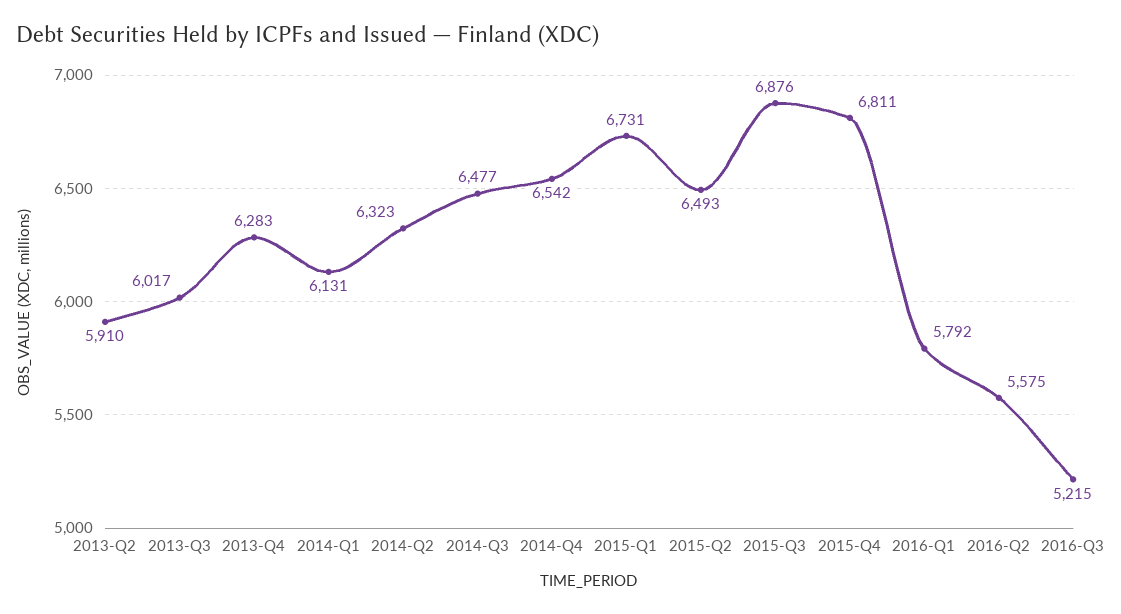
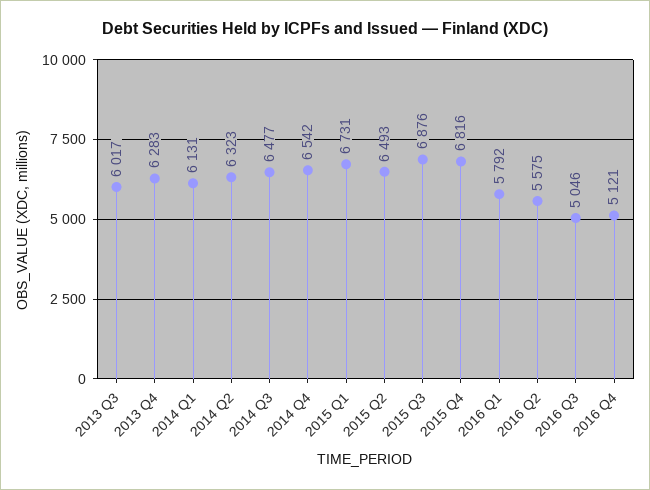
2013-Q2: 5910 -> none
2015-Q4: 6811 -> 6816
2016-Q3: 5215 -> 5046
2016 Q4: none -> 5121

